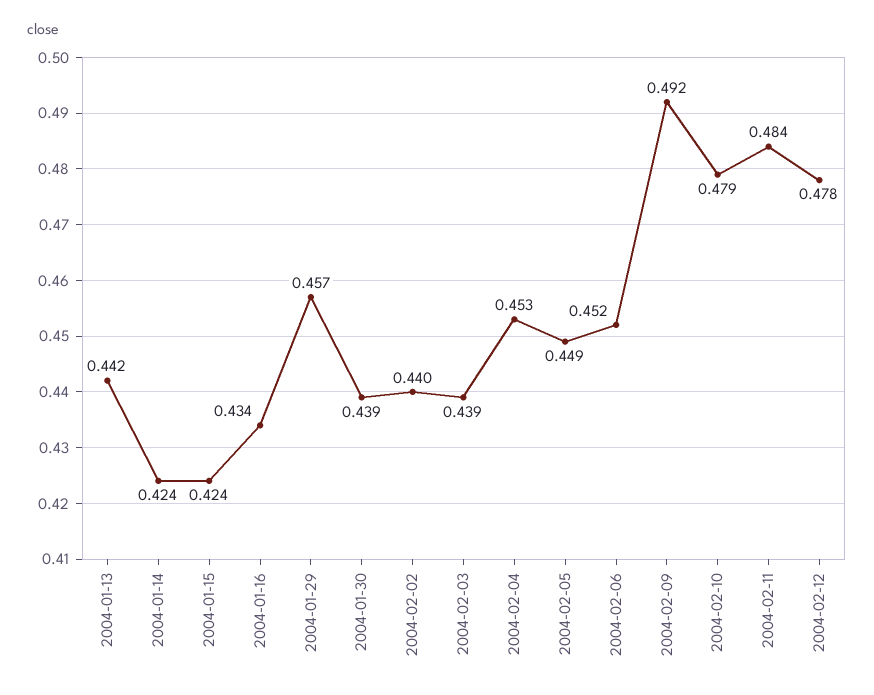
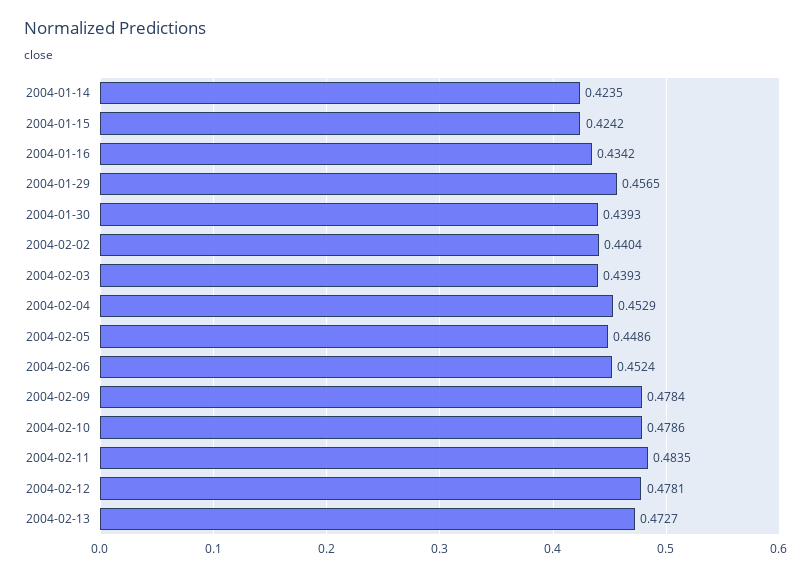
2004-01-13: 0.442 -> none
2004-02-09: 0.492 -> 0.4784
2004-02-13: none -> 0.4727

